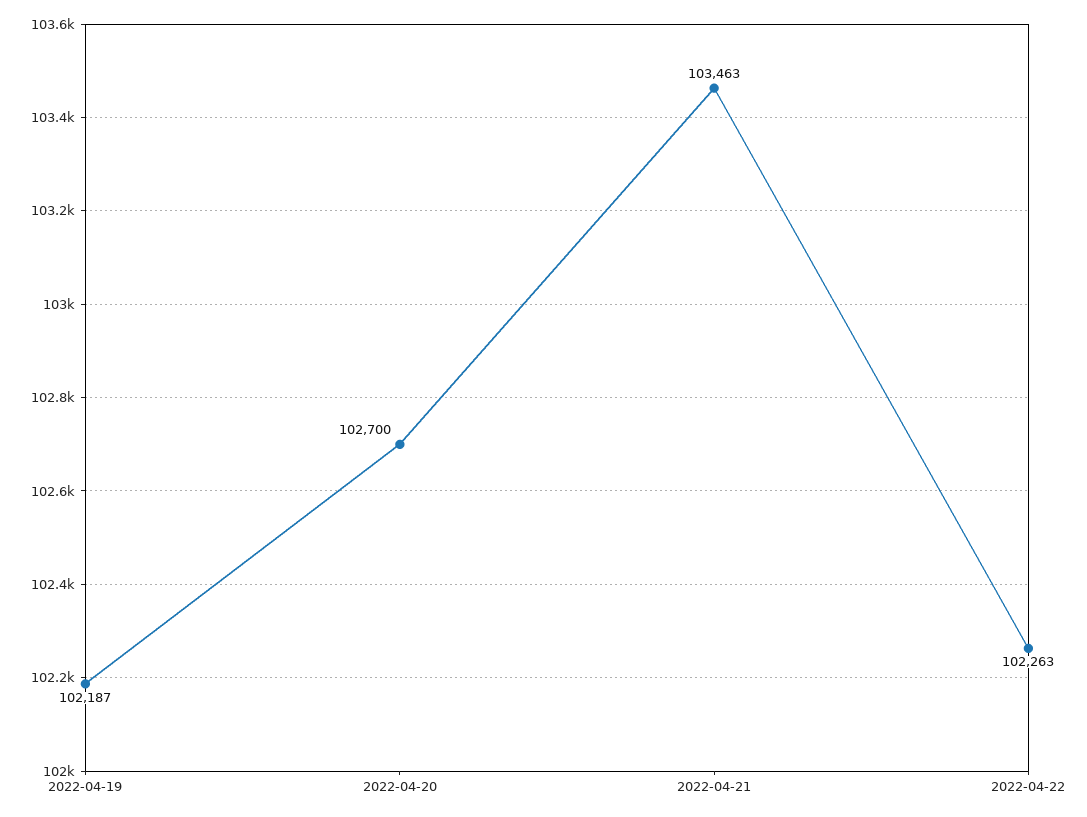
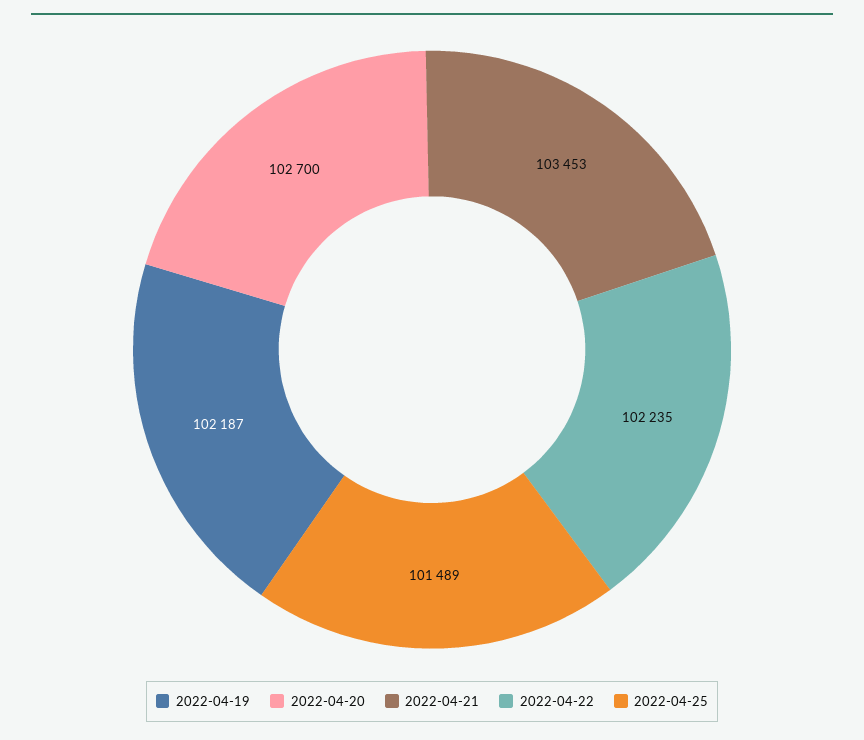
2022-04-21: 103463 -> 103453
2022-04-22: 102263 -> 102235
2022-04-25: none -> 101489

